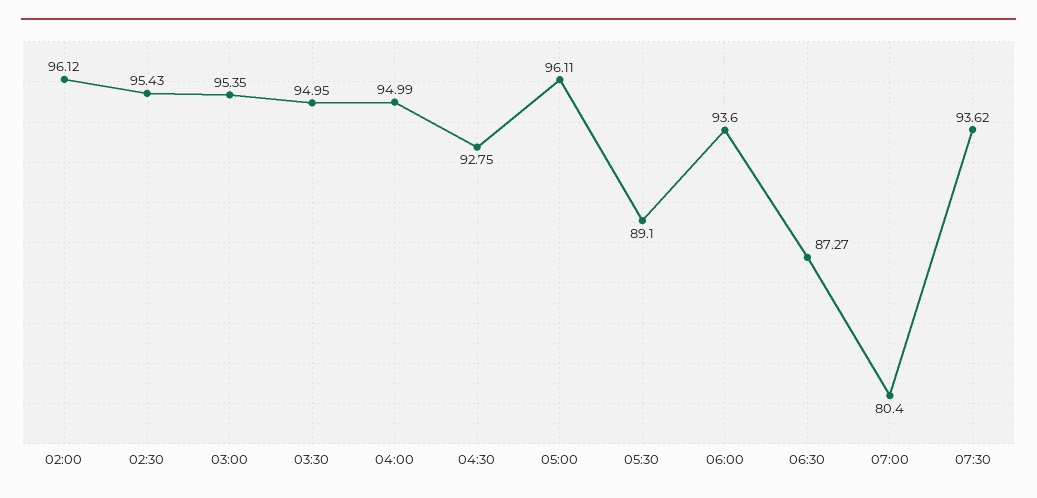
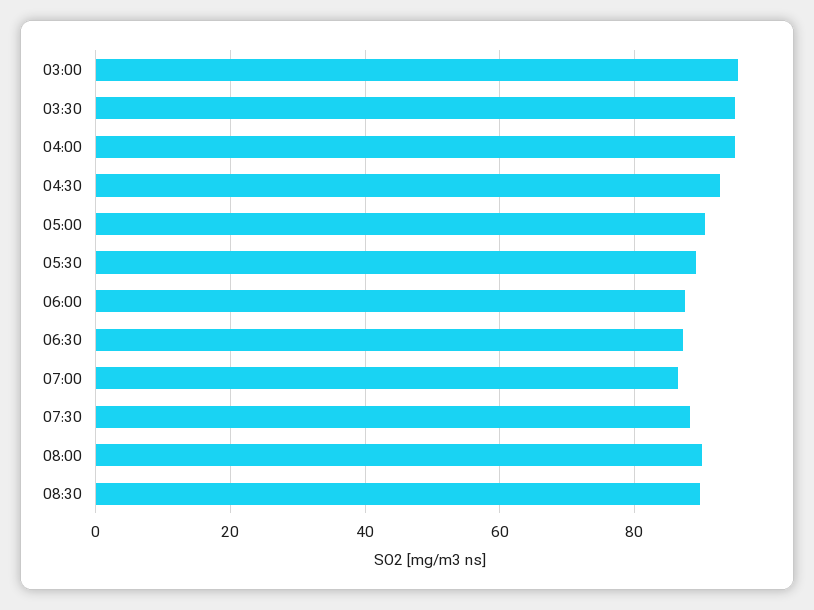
02:00: 96.12 -> none
02:30: 95.43 -> none
05:00: 96.11 -> 90
06:00: 93.6 -> 88
07:00: 80.4 -> 86
07:30: 93.62 -> 88
08:00: none -> 90
08:30: none -> 90

